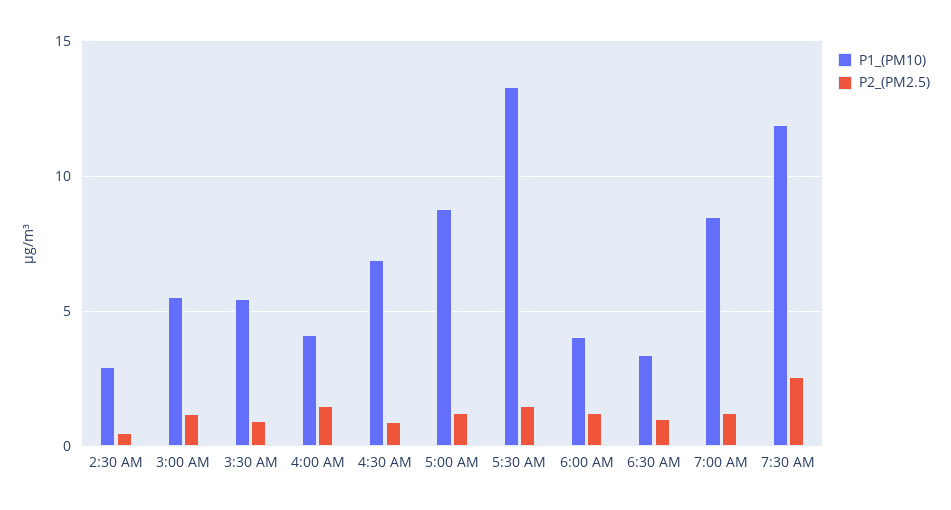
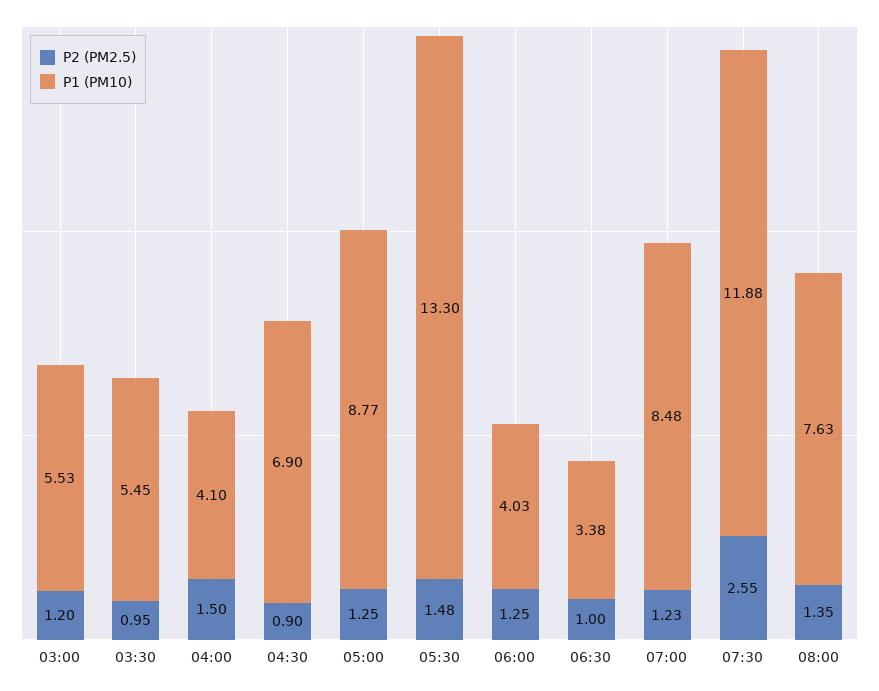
P1_(PM10), 2:30 AM: 3 -> none
P2_(PM2.5), 2:30 AM: 0.5 -> none
P2_(PM2.5), 08:00: none -> 1.35
P1_(PM10), 08:00: none -> 7.63

